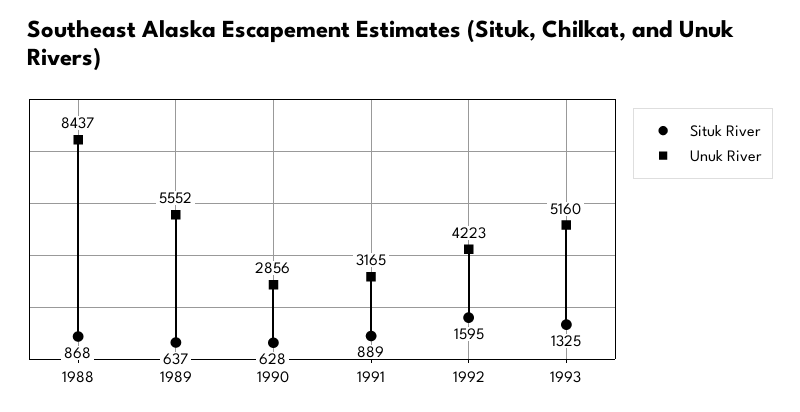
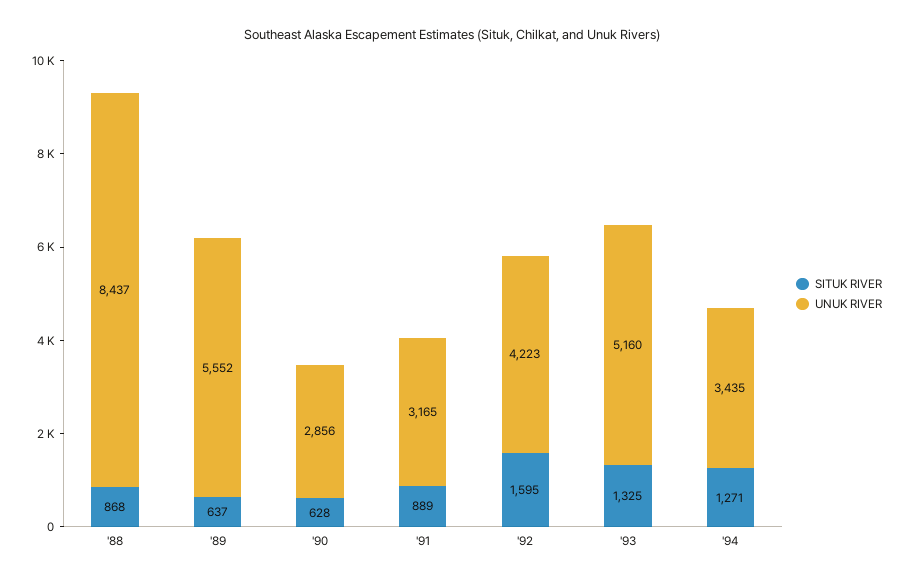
Situk River, '94: none -> 1271
Unuk River, '94: none -> 3435

